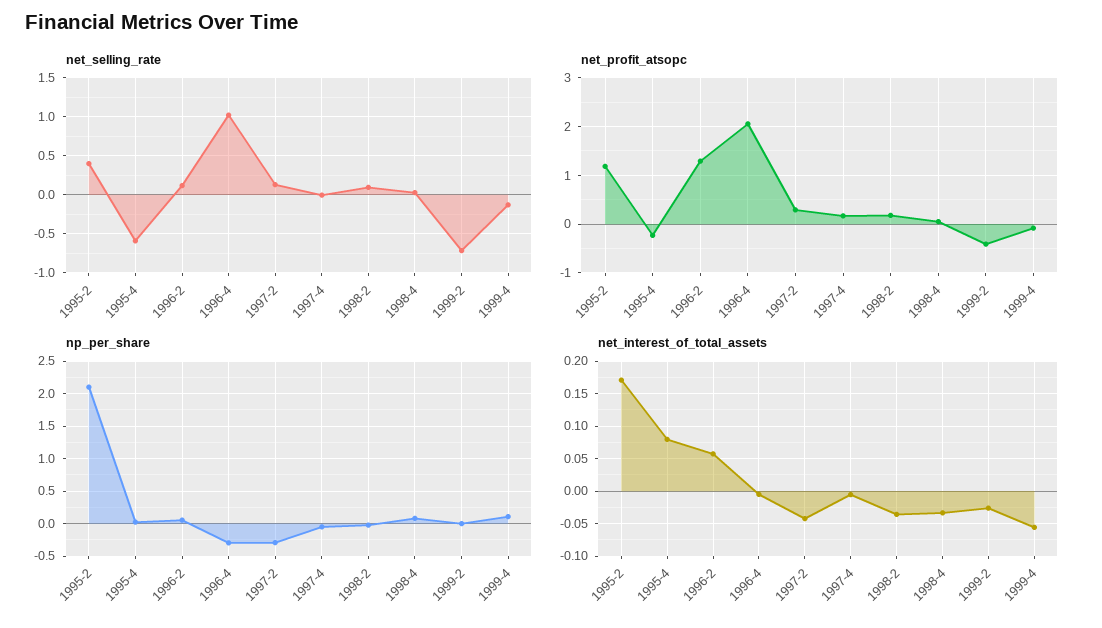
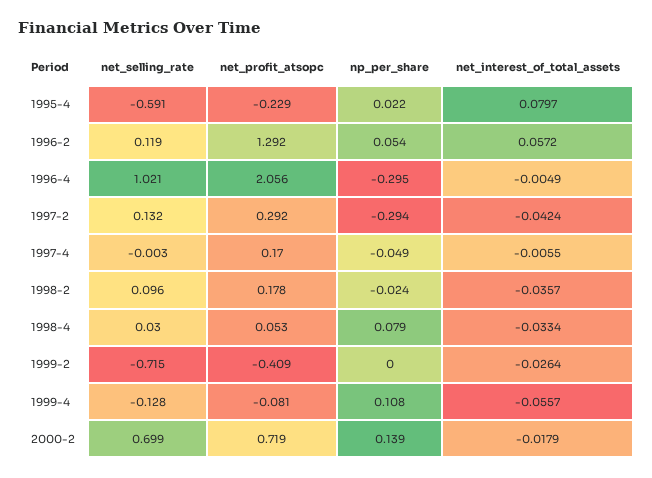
net_selling_rate, 1995-2: 0.4 -> none
net_profit_atsopc, 1995-2: 1.2 -> none
np_per_share, 1995-2: 2.1 -> none
net_interest_of_total_assets, 1995-2: 0.17 -> none
net_selling_rate, 2000-2: none -> 0.699
net_profit_atsopc, 2000-2: none -> 0.719
np_per_share, 2000-2: none -> 0.139
net_interest_of_total_assets, 2000-2: none -> -0.0179

